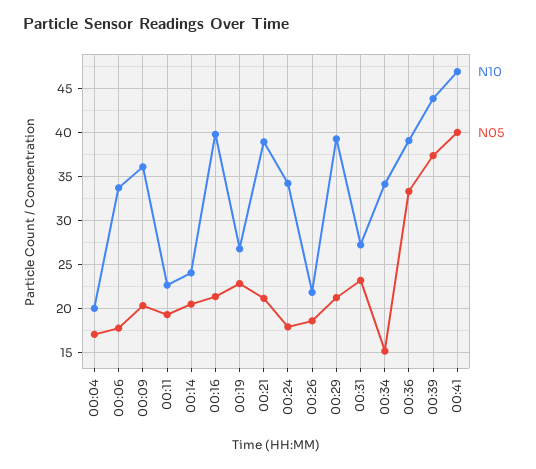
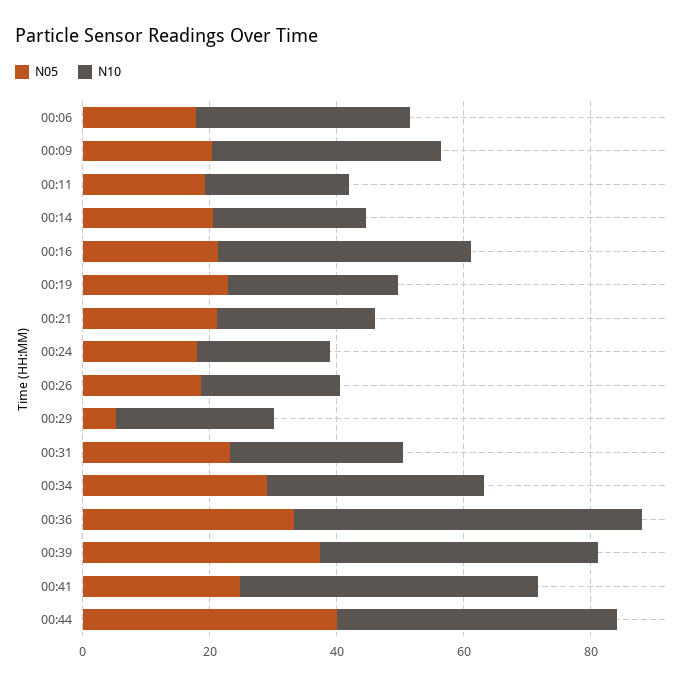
N10, 00:04: 20 -> none
N05, 00:04: 17 -> none
N10, 00:21: 39 -> 25
N10, 00:24: 34 -> 20
N10, 00:29: 39 -> 25
N05, 00:29: 21 -> 5
N05, 00:34: 15 -> 30
N10, 00:36: 39 -> 55
N05, 00:41: 40 -> 25
N05, 00:44: none -> 40
N10, 00:44: none -> 45

